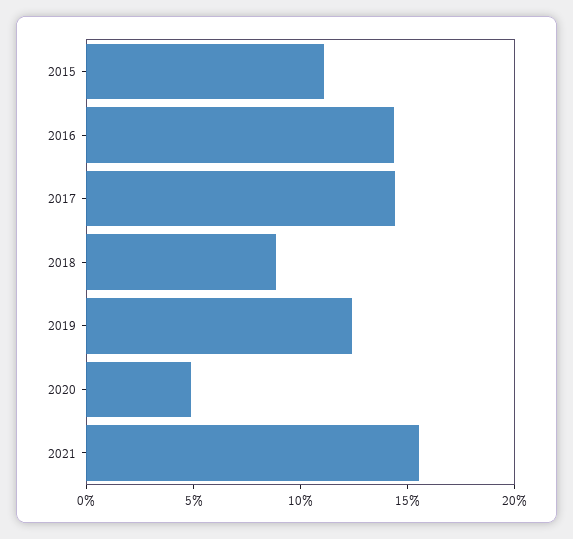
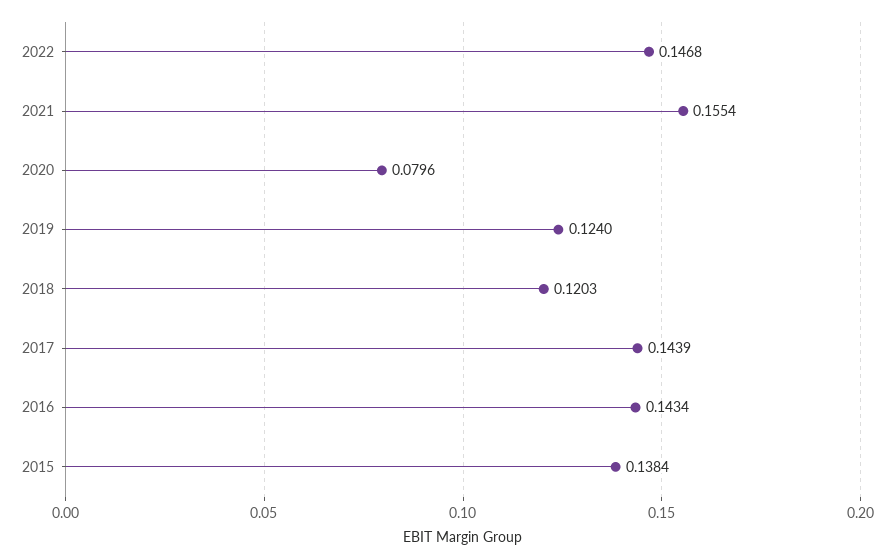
2015: 0.11 -> 0.1384
2018: 0.09 -> 0.1203
2020: 0.05 -> 0.0796
2022: none -> 0.1468

